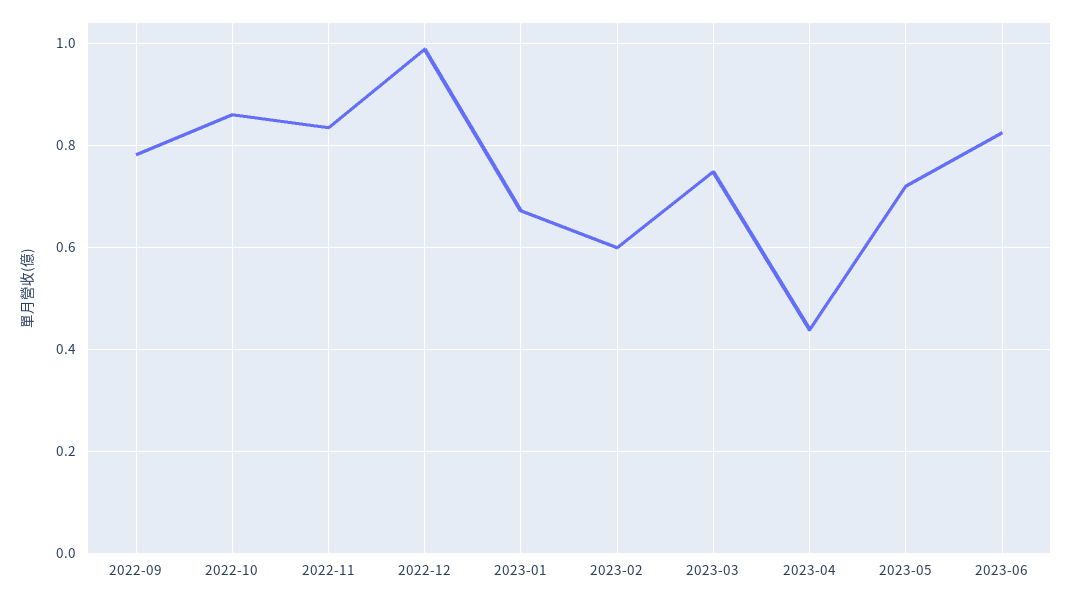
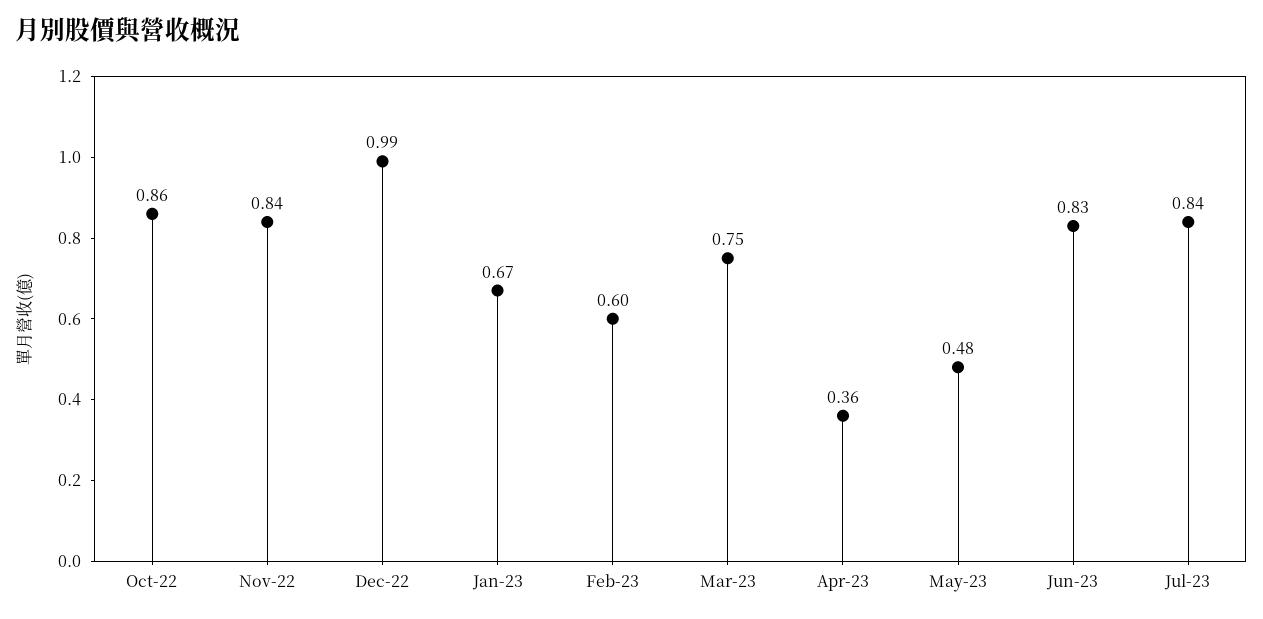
2022-09: 0.78 -> none
2023-04: 0.44 -> 0.36
2023-05: 0.72 -> 0.48
Jul-23: none -> 0.84

